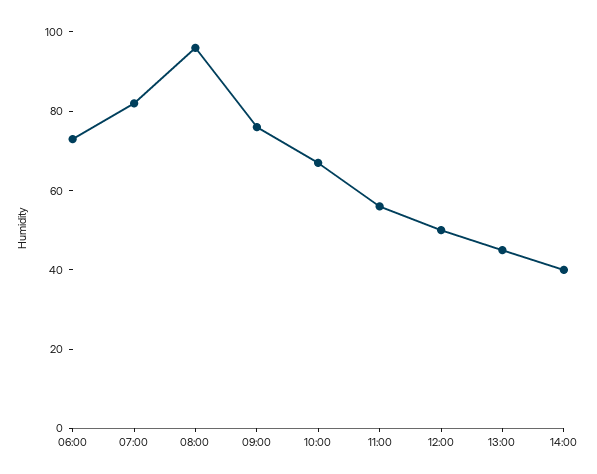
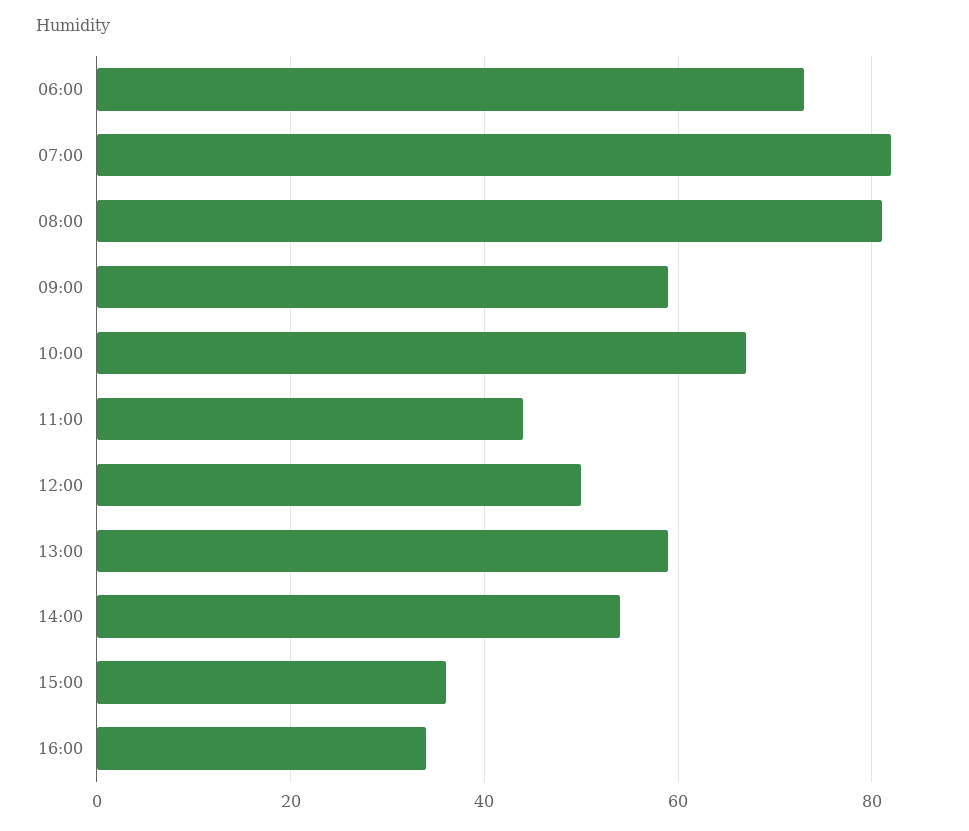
08:00: 95 -> 80
09:00: 75 -> 60
11:00: 55 -> 45
13:00: 45 -> 60
14:00: 40 -> 55
15:00: none -> 35
16:00: none -> 35

